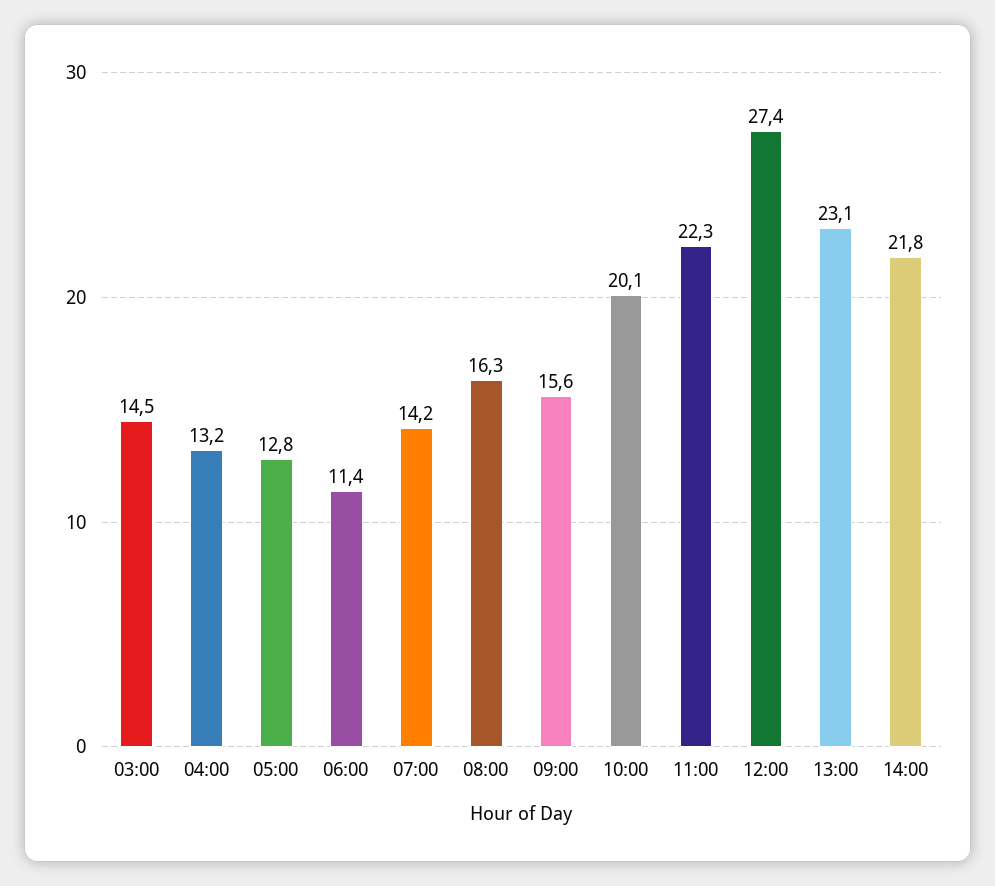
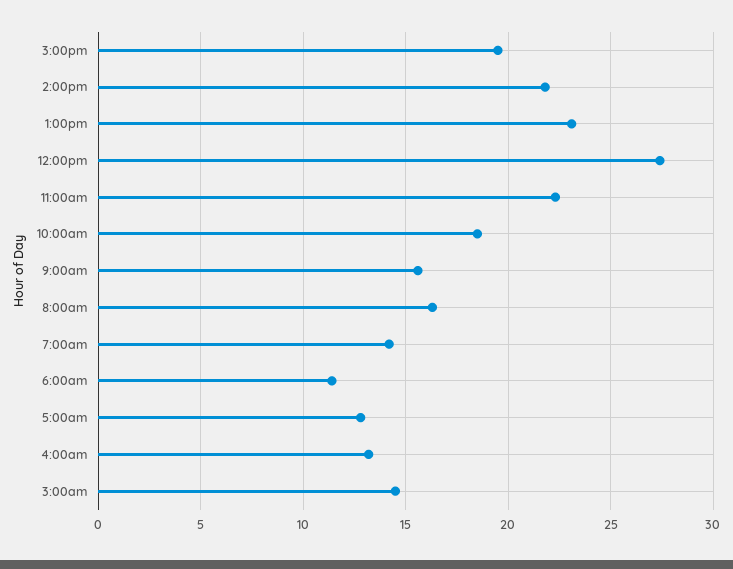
10:00: 20.1 -> 18.5
3:00pm: none -> 19.5

